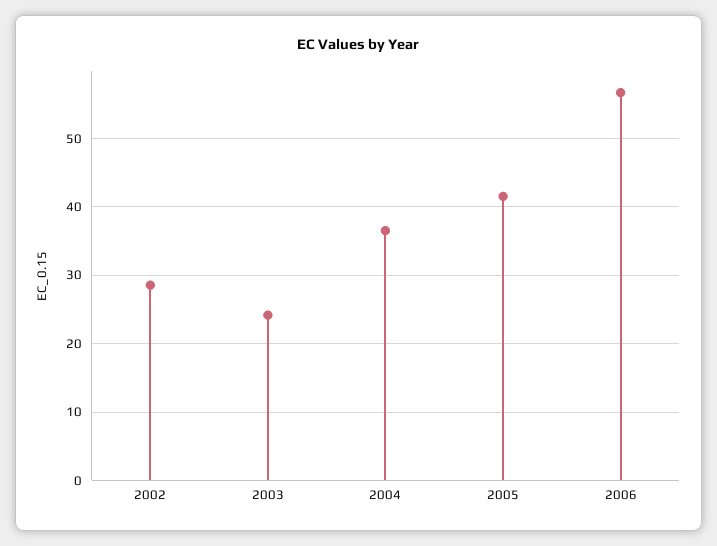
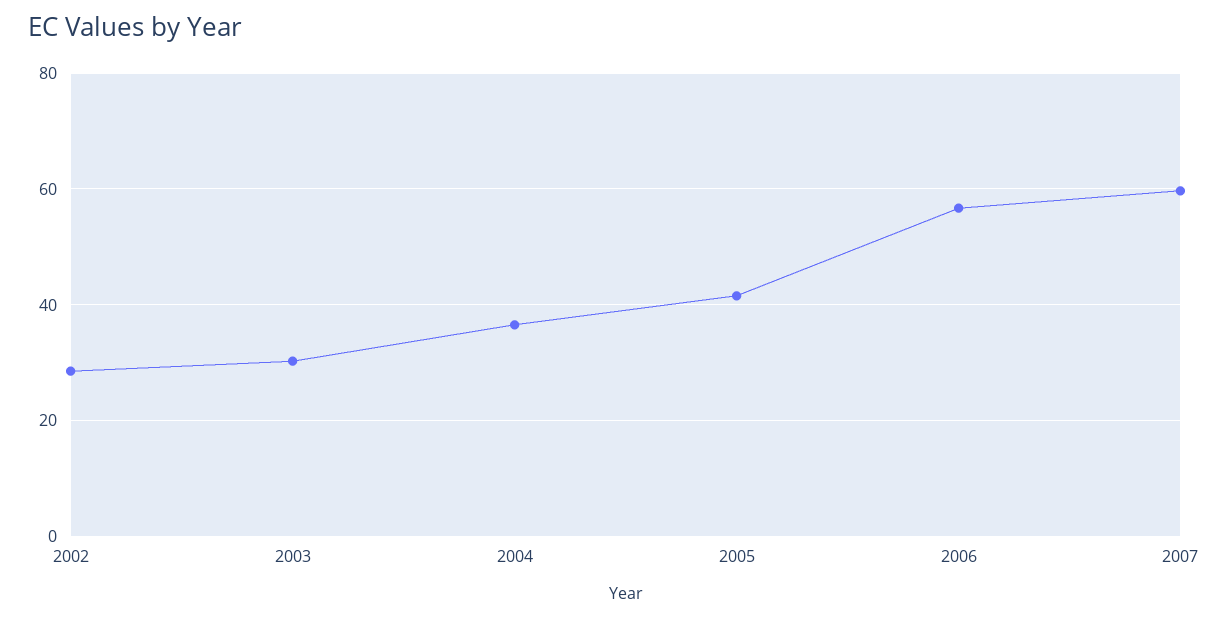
2003: 24 -> 30
2007: none -> 60

